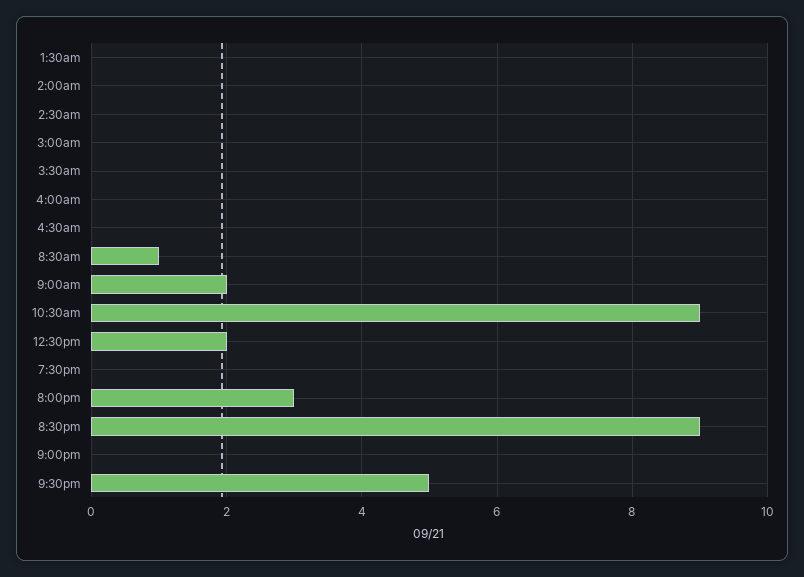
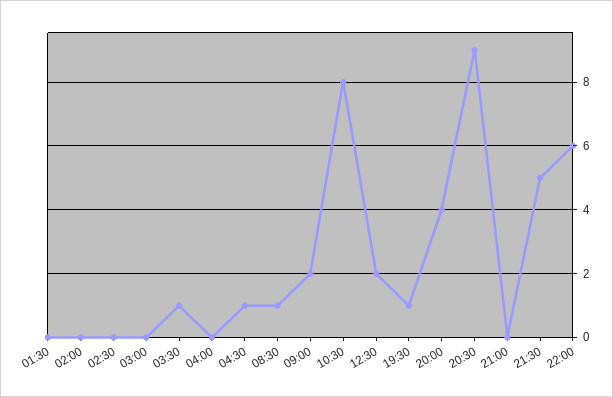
3:30am: 0 -> 1
4:30am: 0 -> 1
10:30am: 9 -> 8
7:30pm: 0 -> 1
8:00pm: 3 -> 4
22:00: none -> 6

